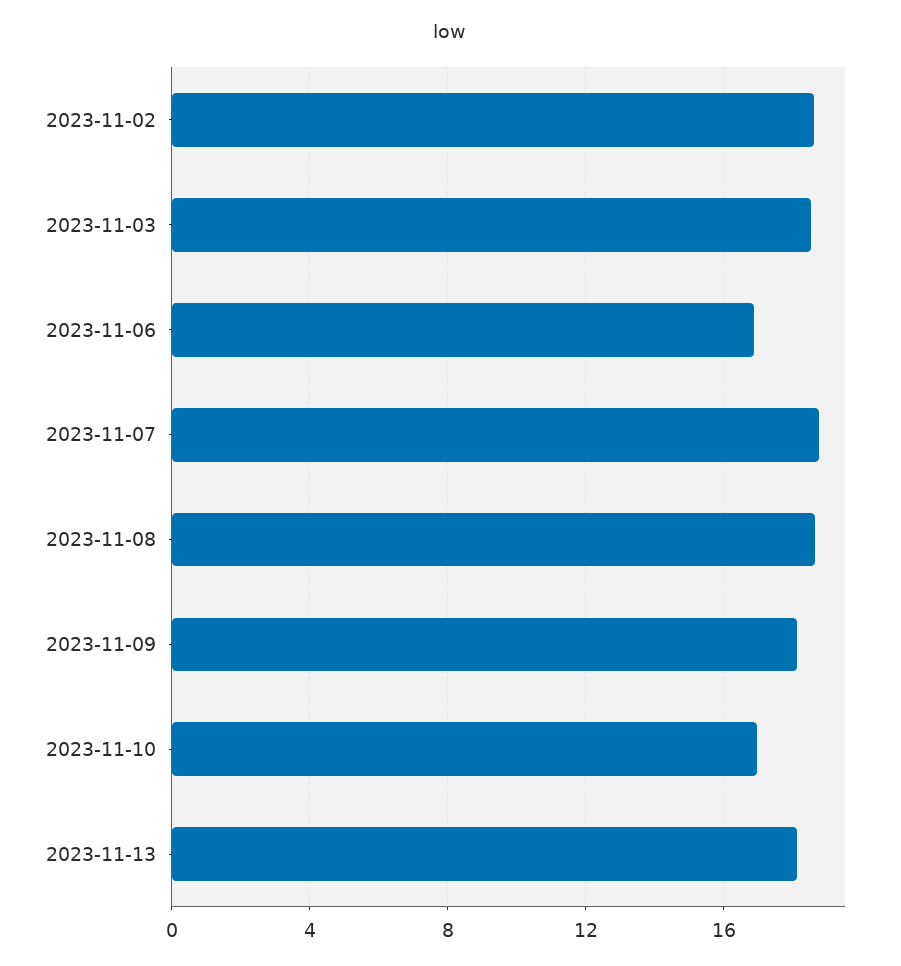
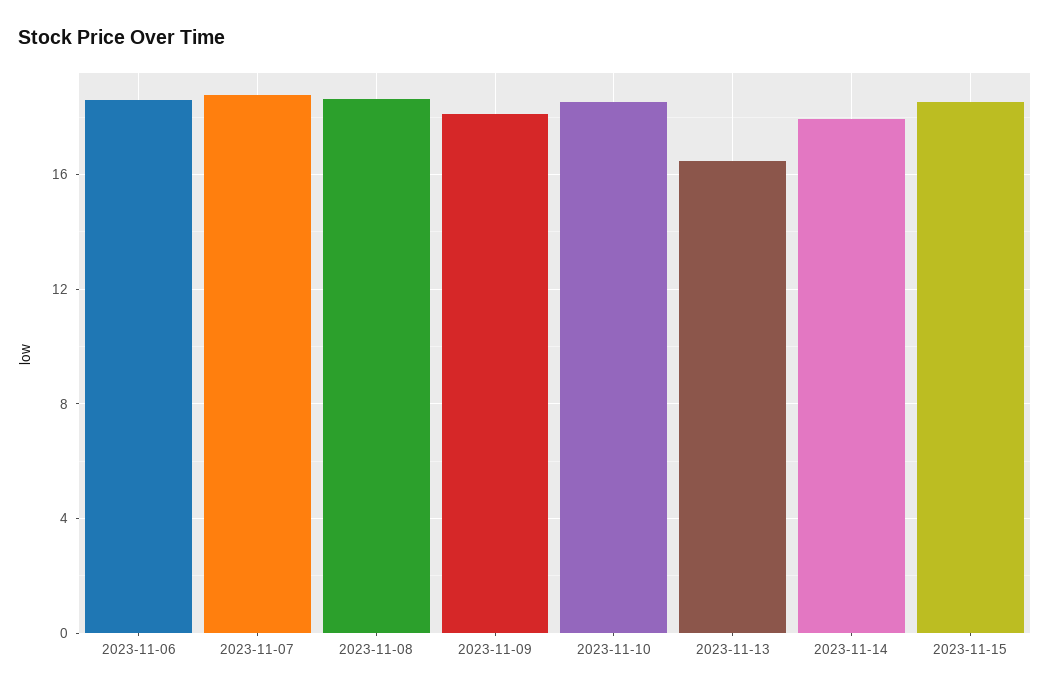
2023-11-02: 18.5 -> none
2023-11-03: 18.5 -> none
2023-11-06: 17 -> 18.5
2023-11-10: 17 -> 18.5
2023-11-13: 18 -> 16.5
2023-11-14: none -> 18
2023-11-15: none -> 18.5

